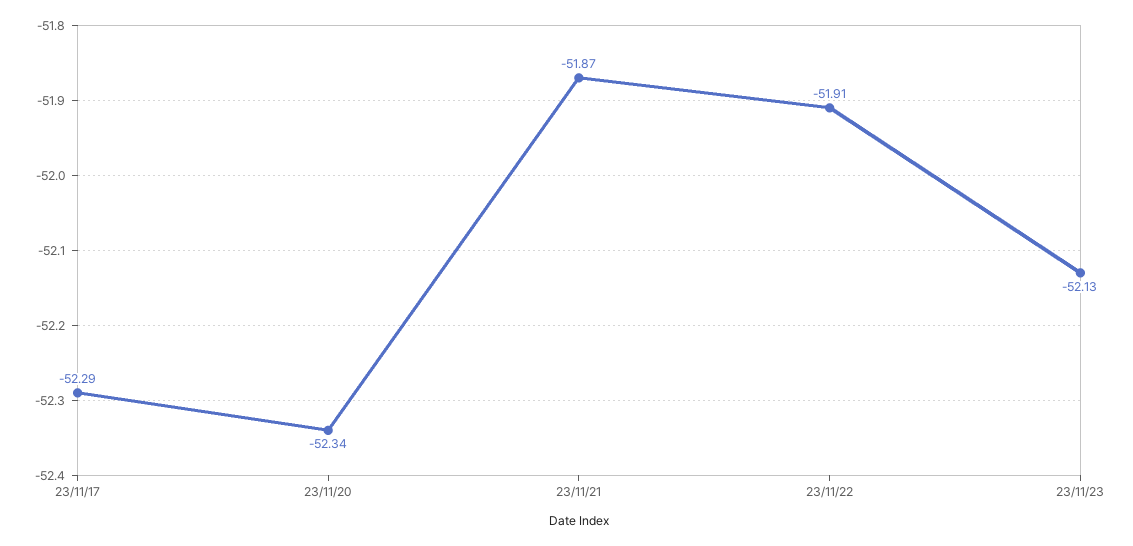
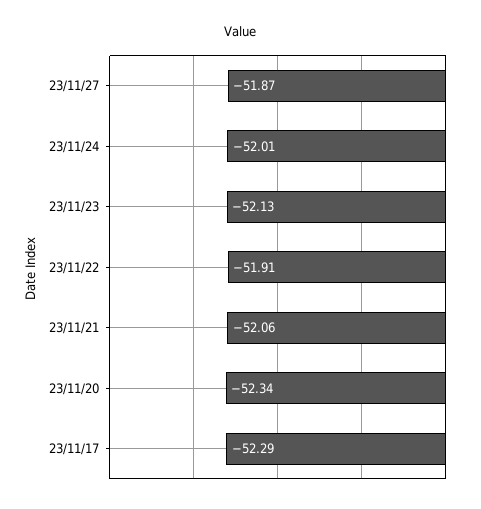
23/11/21: -51.87 -> -52.06
23/11/27: none -> -51.87
23/11/24: none -> -52.01

